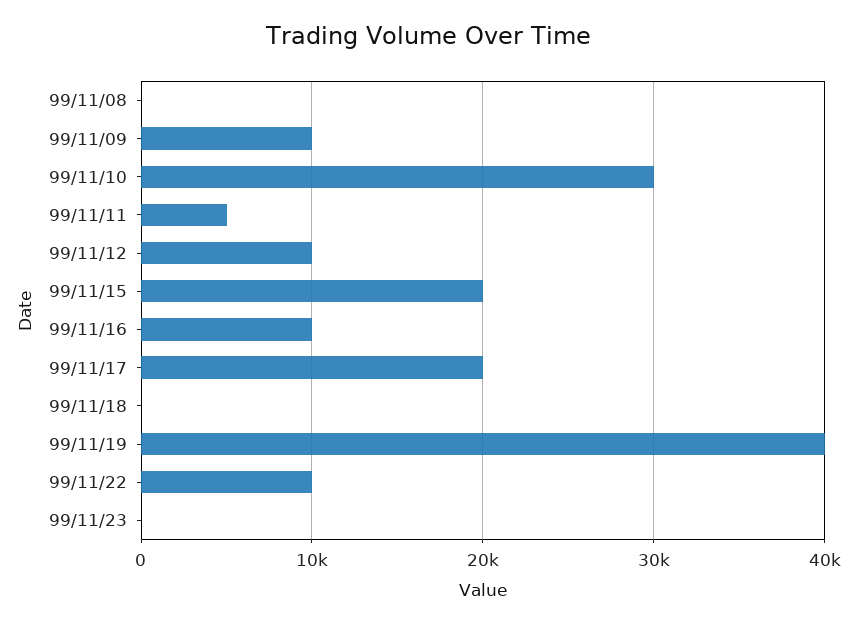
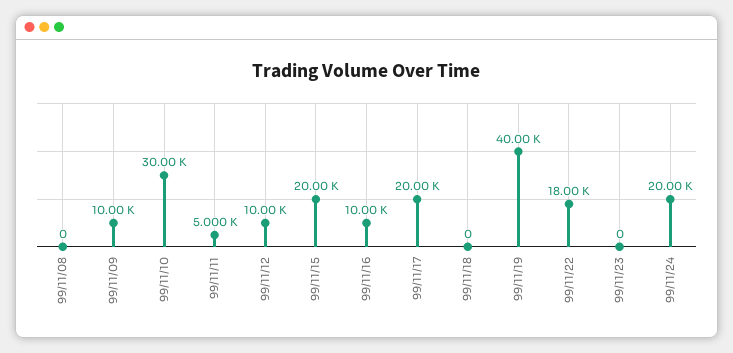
99/11/22: 10000 -> 18000
99/11/24: none -> 20000

